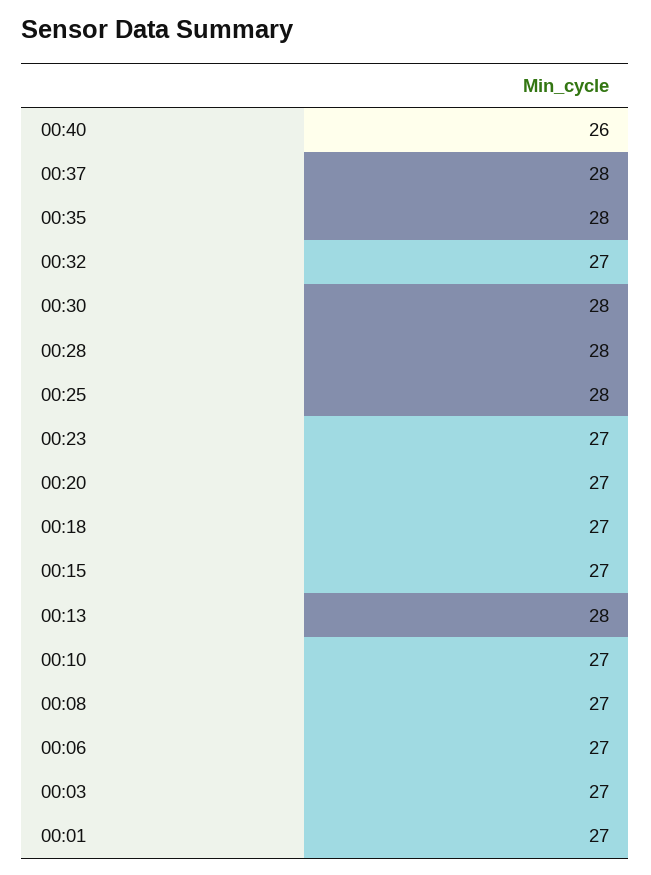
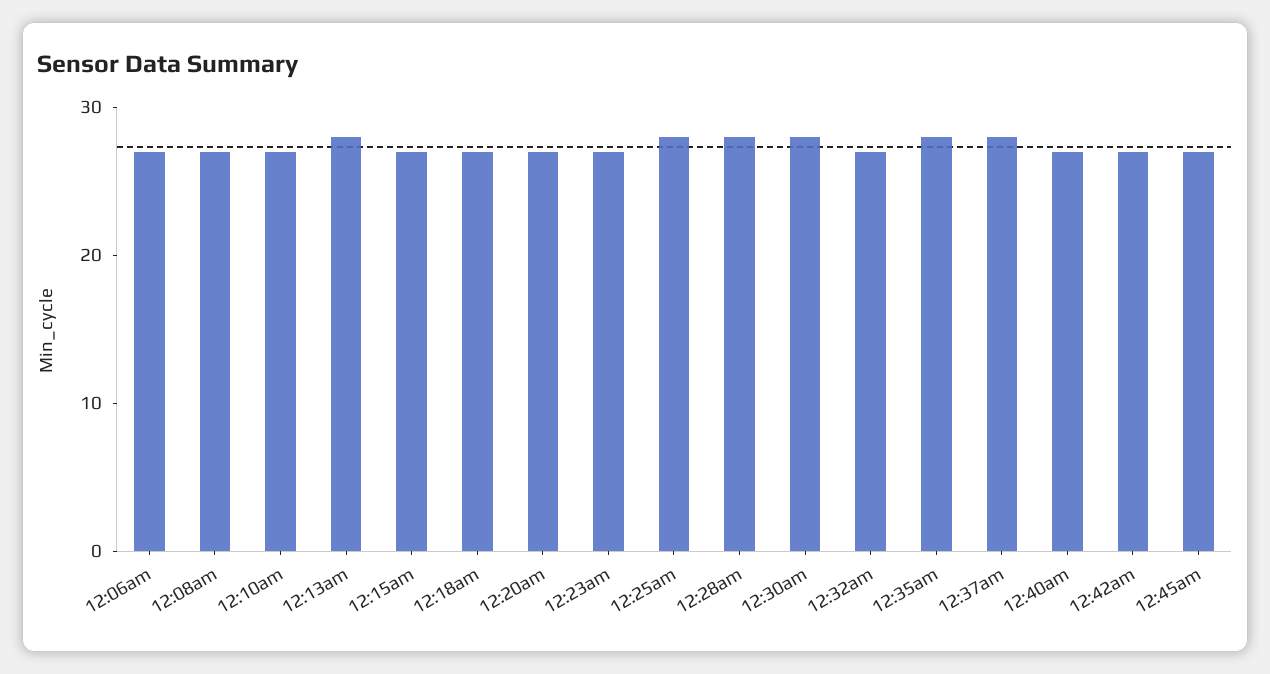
00:40: 26 -> 27
00:03: 27 -> none
00:01: 27 -> none
12:42am: none -> 27
12:45am: none -> 27

